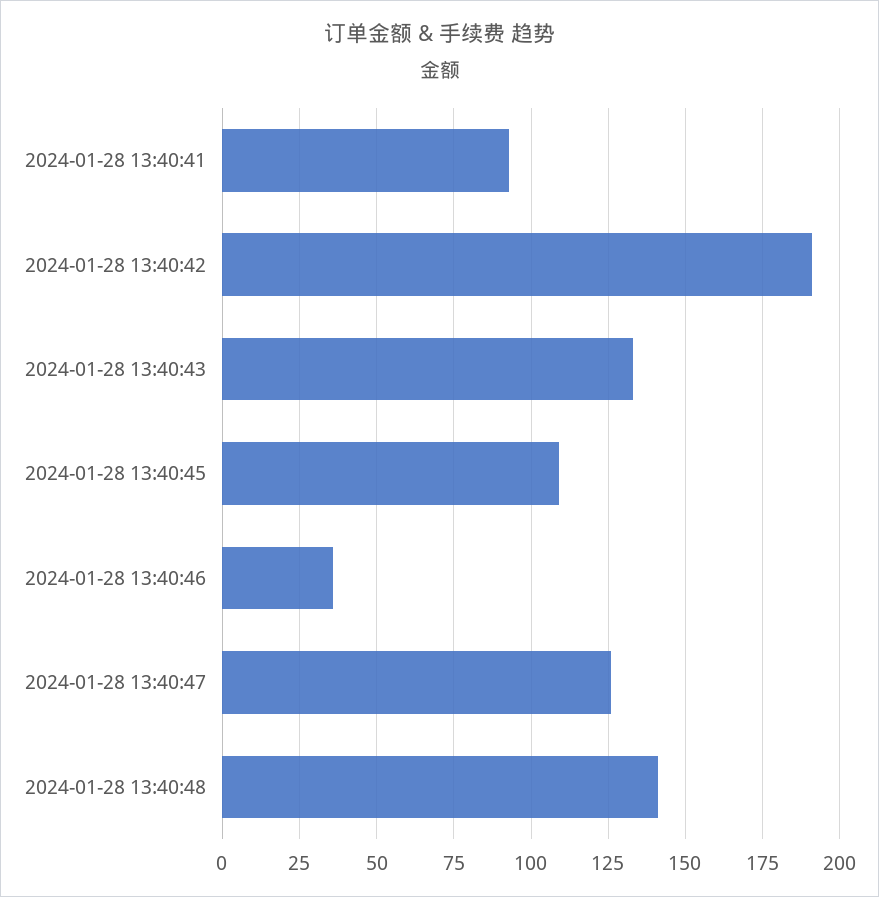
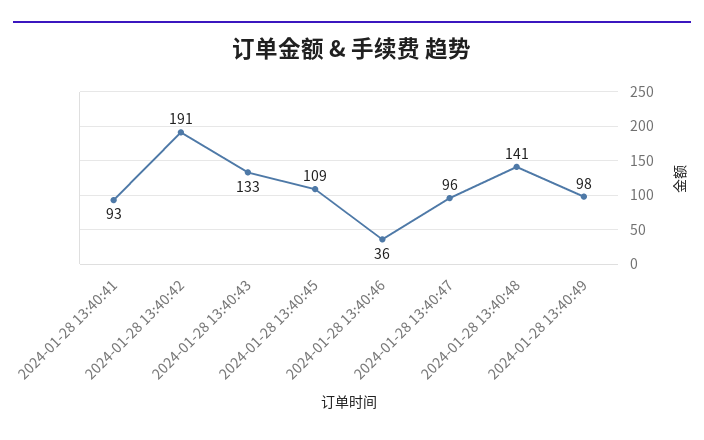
2024-01-28 13:40:47: 125 -> 96
2024-01-28 13:40:49: none -> 98

